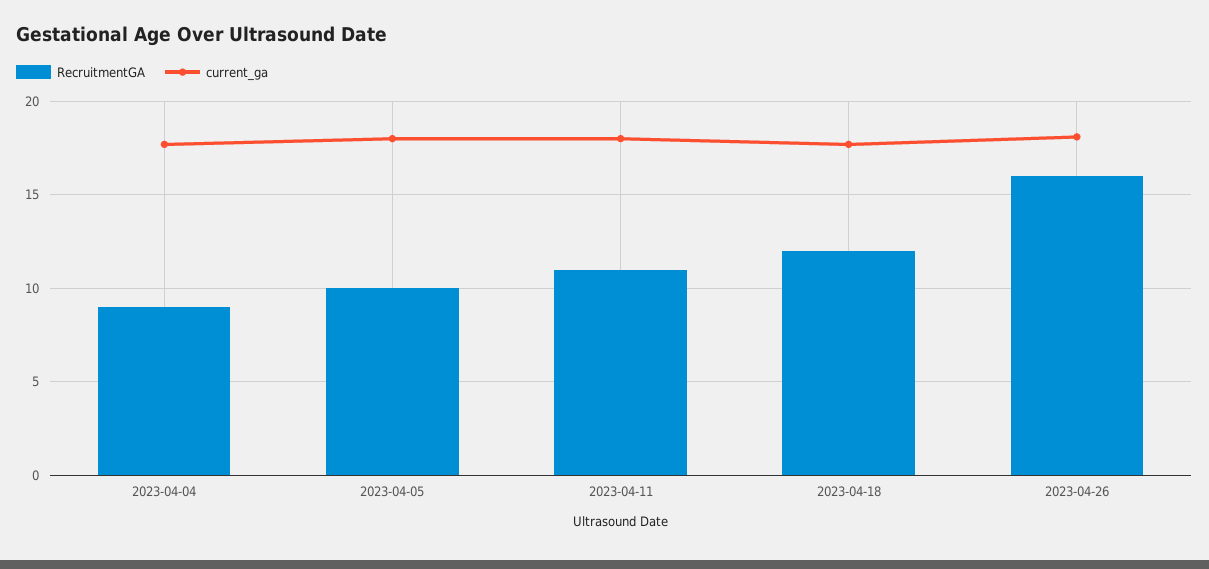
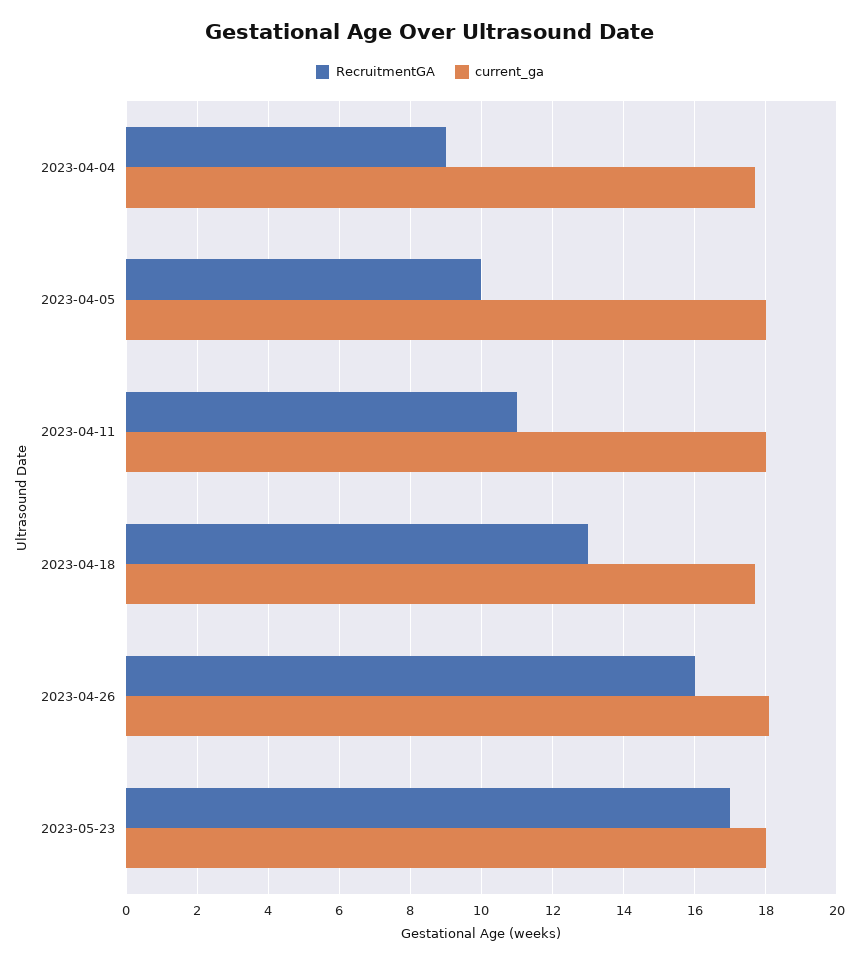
RecruitmentGA, 2023-04-18: 12 -> 13
RecruitmentGA, 2023-05-23: none -> 17
current_ga, 2023-05-23: none -> 18

